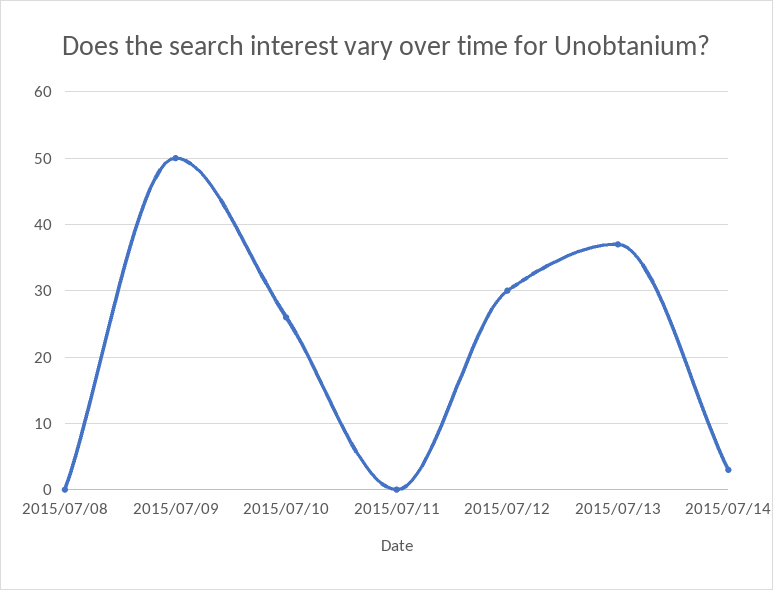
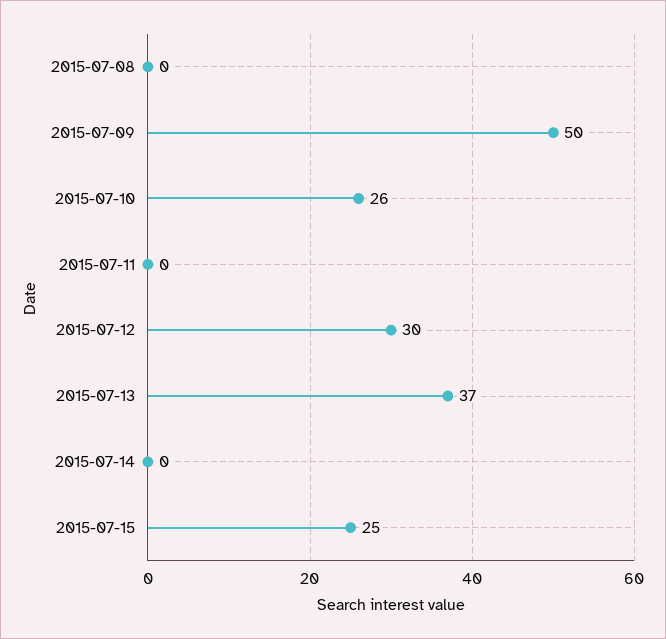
2015/07/14: 3 -> 0
2015-07-15: none -> 25

